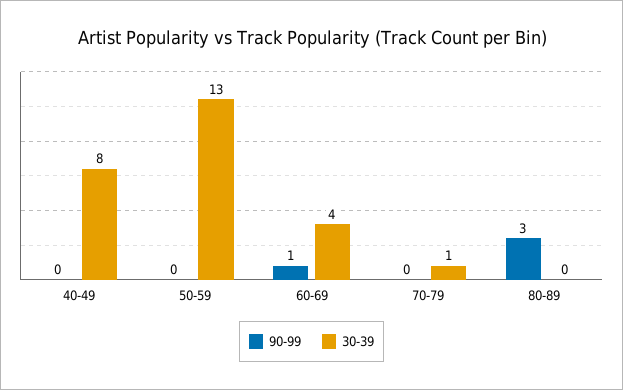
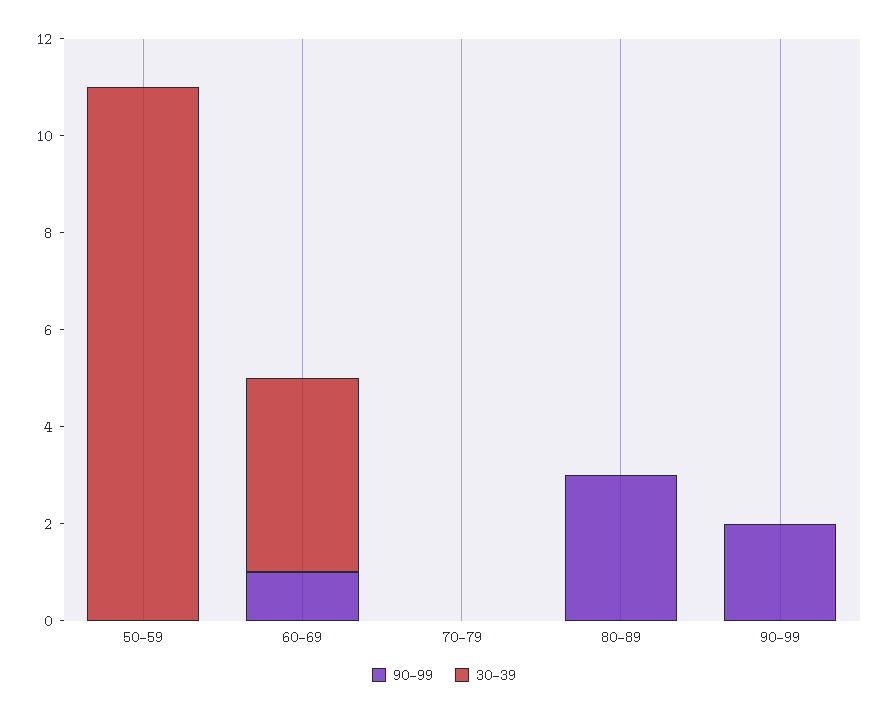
90-99, 40-49: 0 -> none
30-39, 40-49: 8 -> none
30-39, 50-59: 13 -> 11
30-39, 70-79: 1 -> 0
90-99, 90-99: none -> 2
30-39, 90-99: none -> 0

